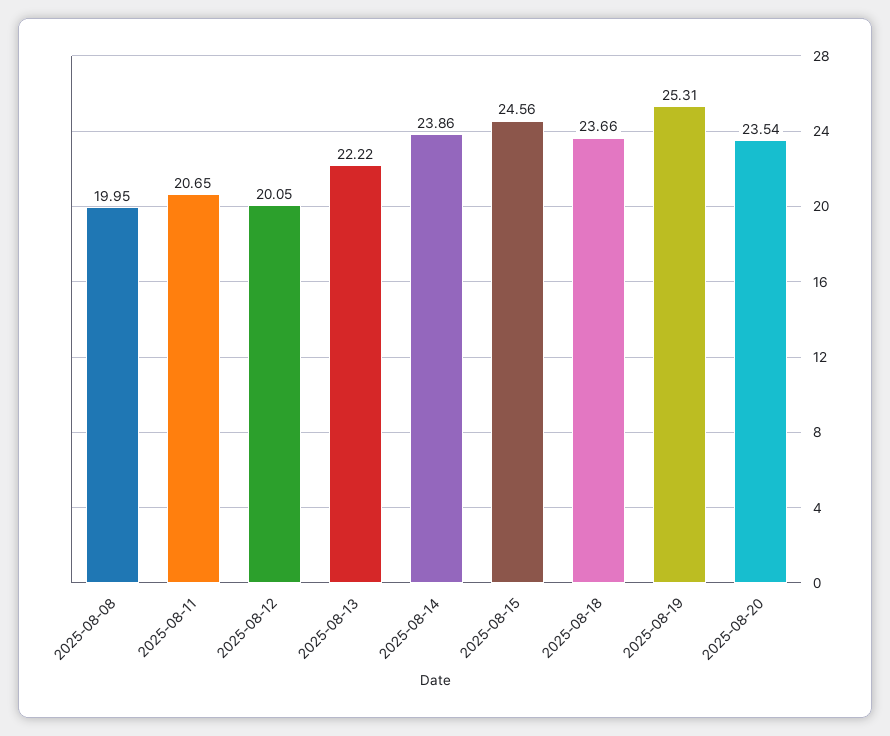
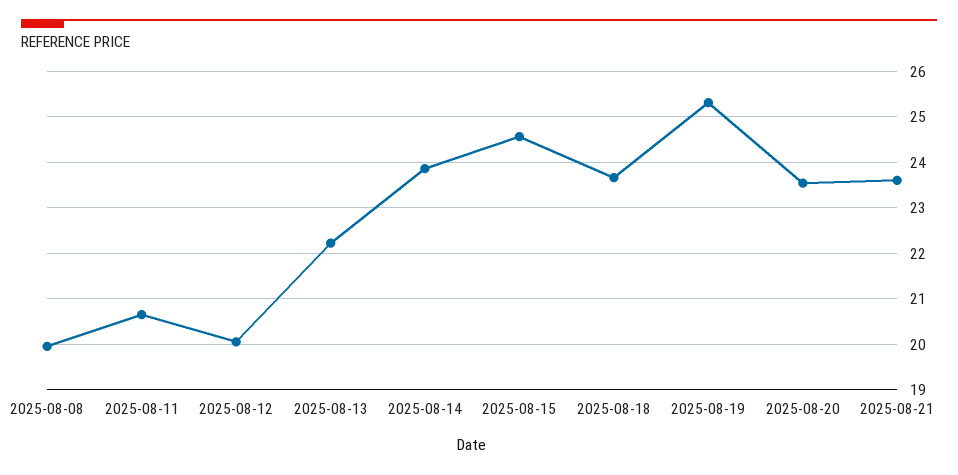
2025-08-21: none -> 23.6

